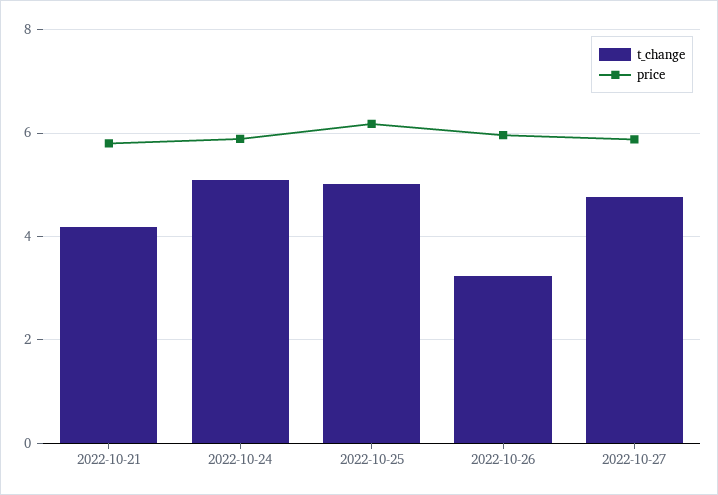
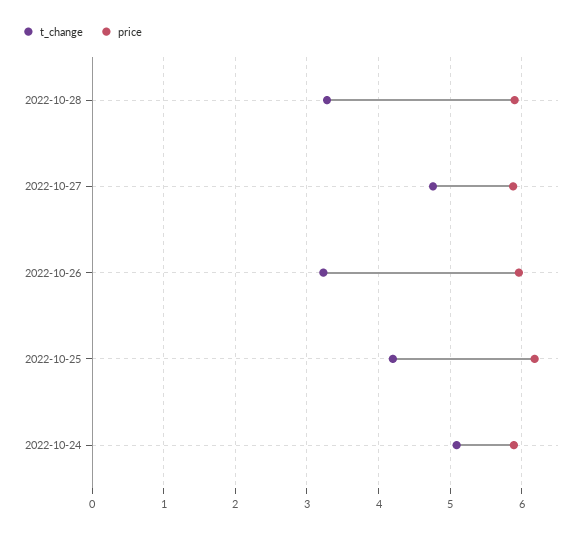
t_change, 2022-10-21: 4.2 -> none
price, 2022-10-21: 5.8 -> none
t_change, 2022-10-25: 5 -> 4.2
t_change, 2022-10-28: none -> 3.3
price, 2022-10-28: none -> 5.9

